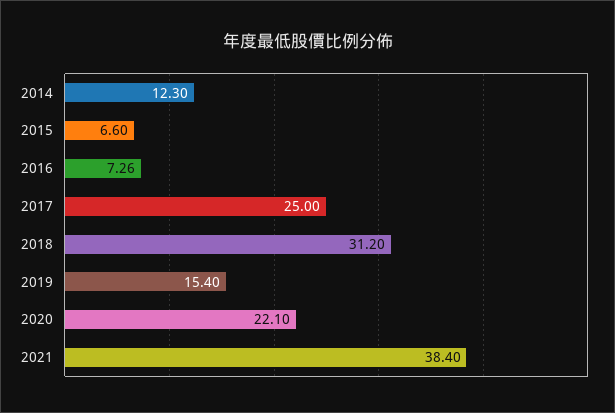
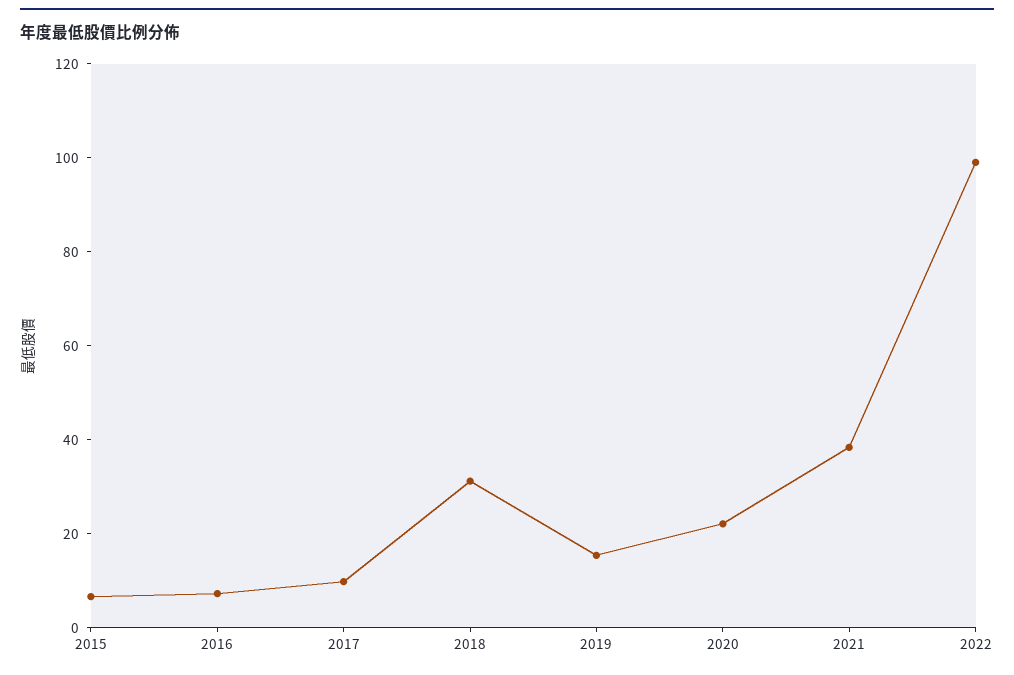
2014: 12.3 -> none
2017: 25 -> 10
2022: none -> 100

